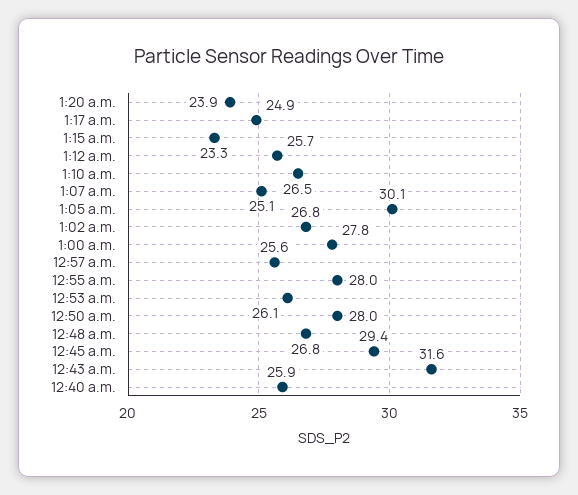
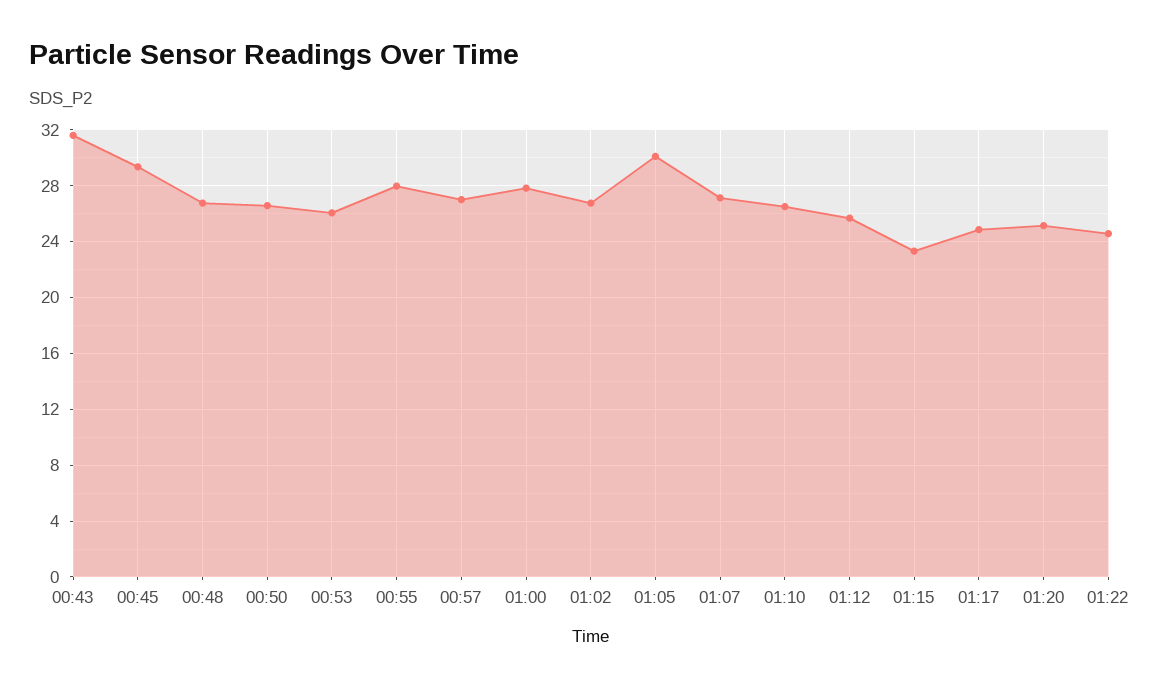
1:20 a.m.: 23.9 -> 25
1:07 a.m.: 25.1 -> 27
12:57 a.m.: 25.6 -> 27
12:50 a.m.: 28 -> 26.5
12:40 a.m.: 25.9 -> none
01:22: none -> 24.5

